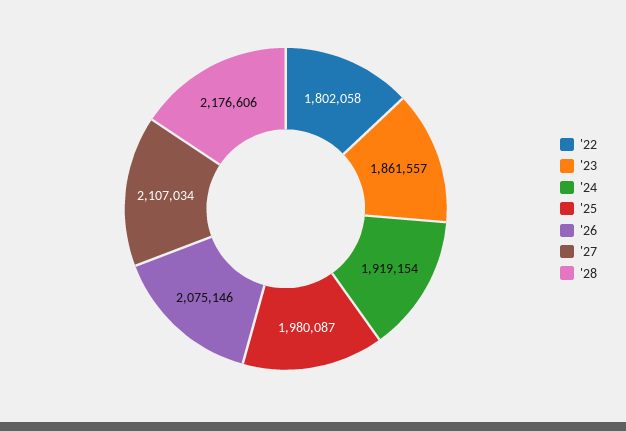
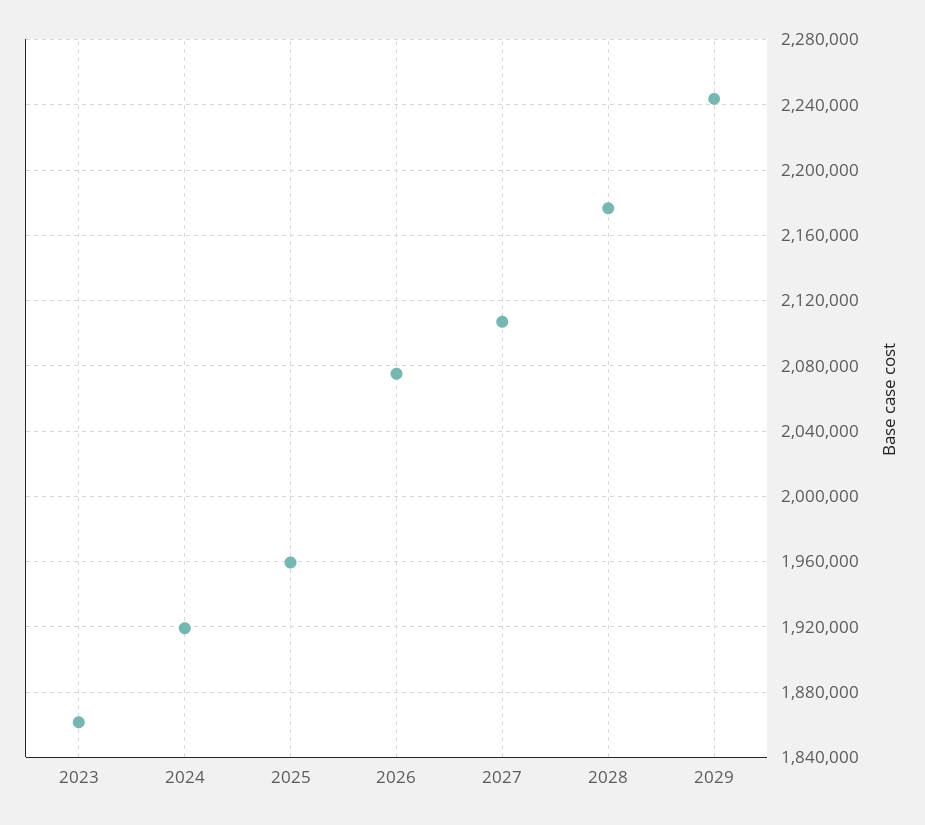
'22: 1802058 -> none
'25: 1980087 -> 1960000
2029: none -> 2245000

